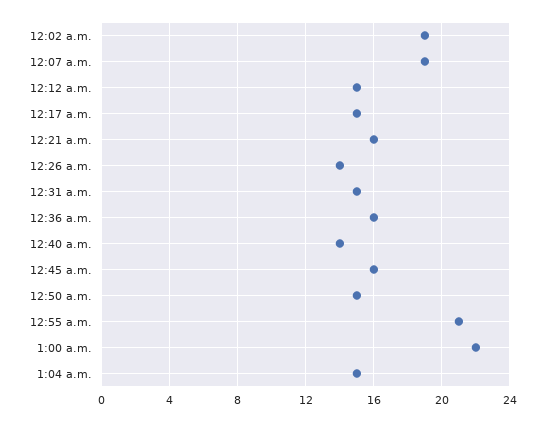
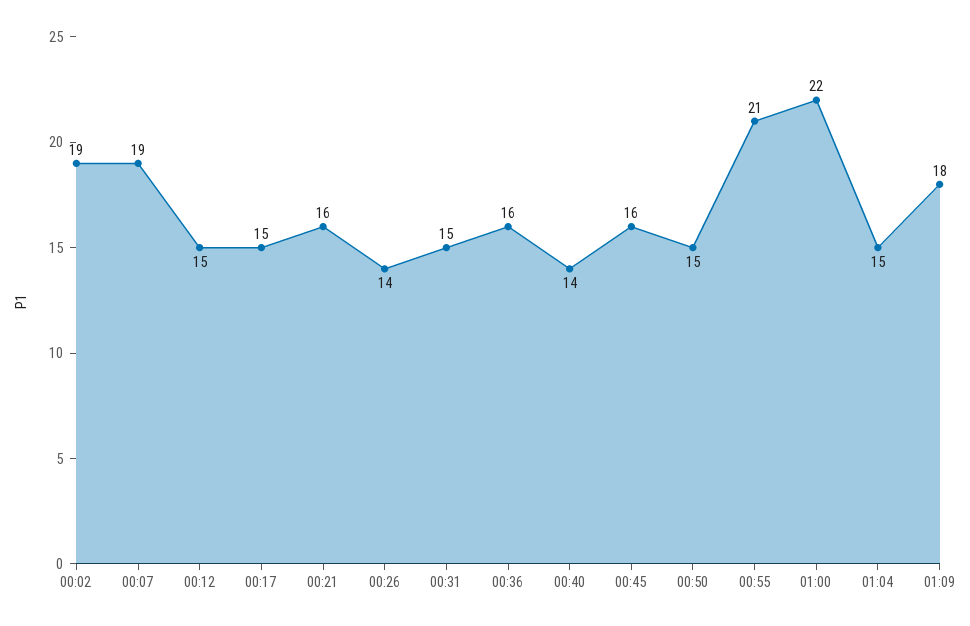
01:09: none -> 18

